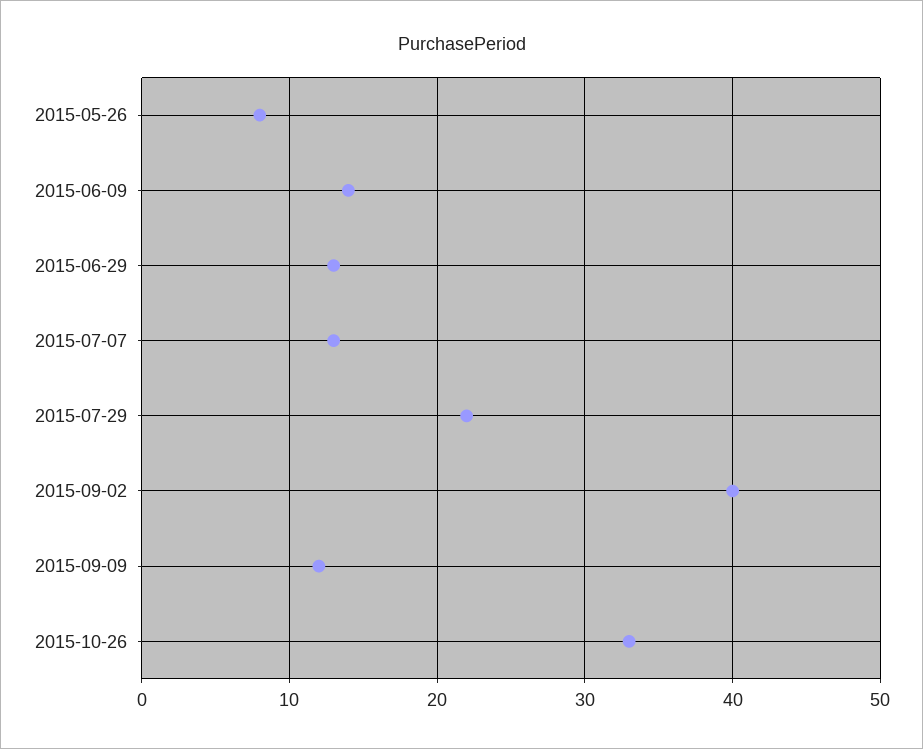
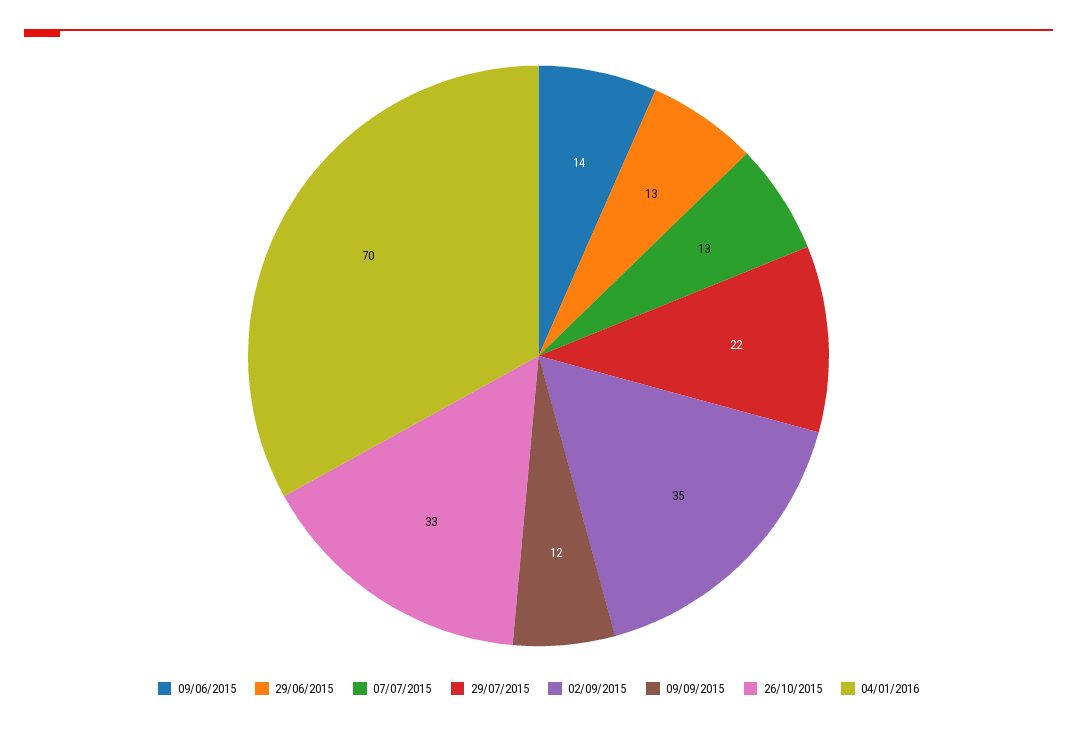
2015-05-26: 8 -> none
2015-09-02: 40 -> 35
04/01/2016: none -> 70

